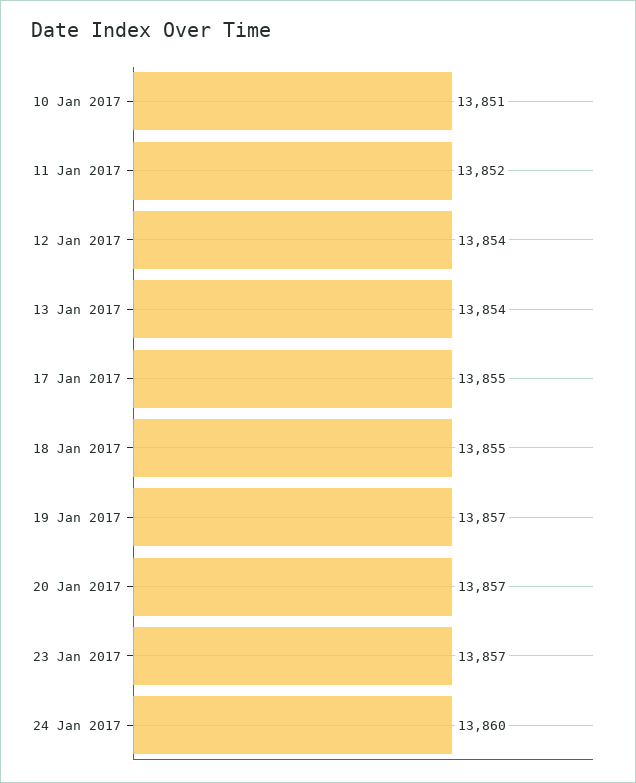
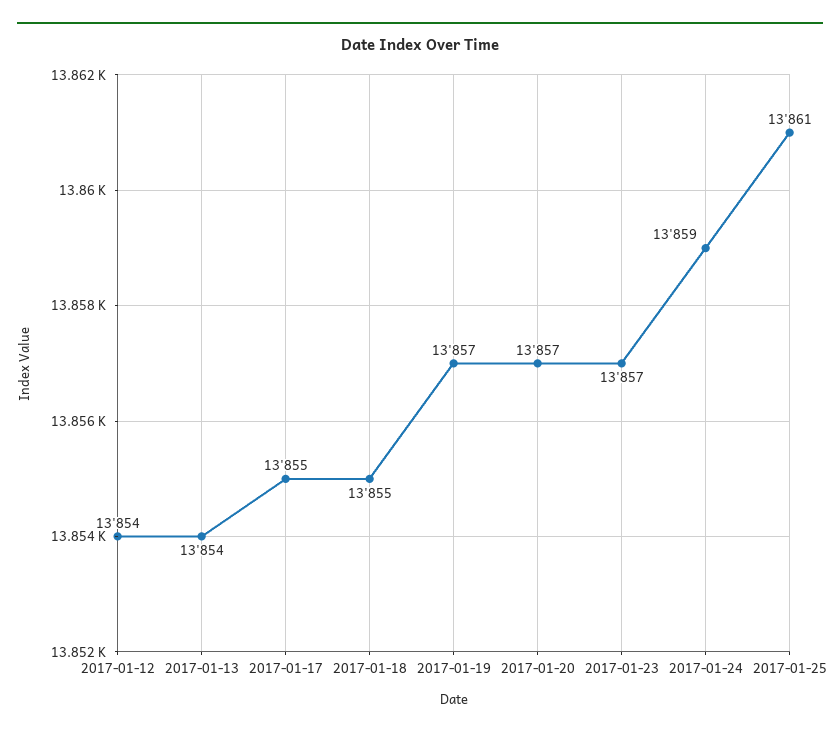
10 Jan 2017: 13851 -> none
11 Jan 2017: 13852 -> none
24 Jan 2017: 13860 -> 13859
2017-01-25: none -> 13861

